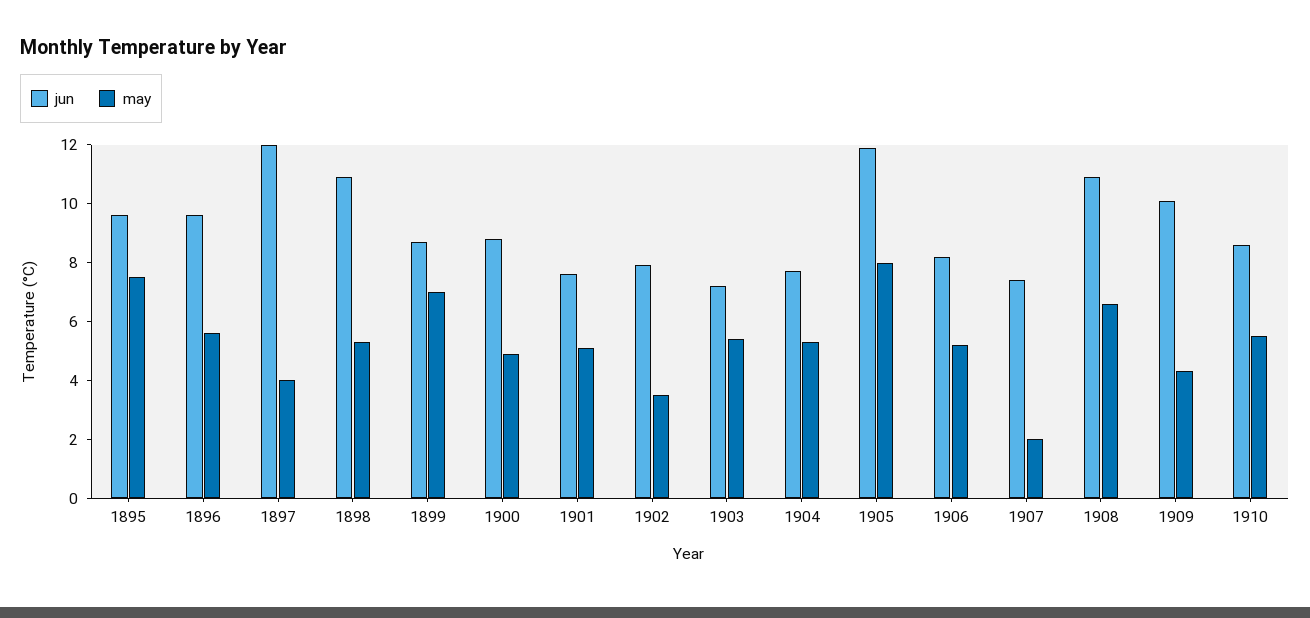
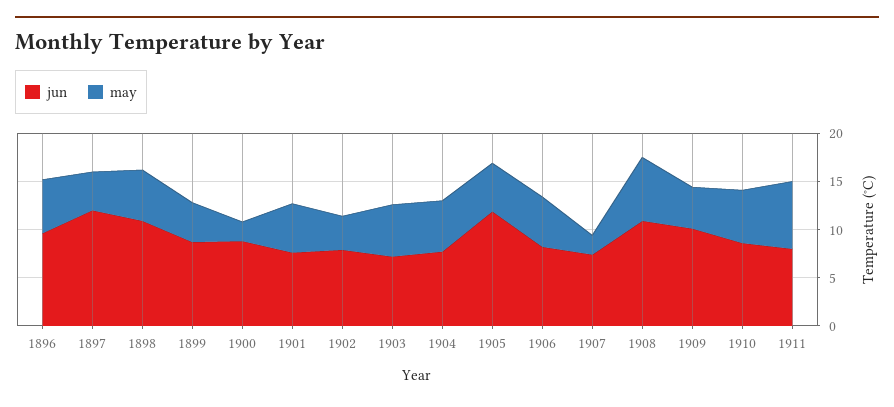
jun, 1895: 9.5 -> none
may, 1895: 7.5 -> none
may, 1899: 7 -> 4
may, 1900: 5 -> 2
may, 1905: 8 -> 5
jun, 1911: none -> 8
may, 1911: none -> 7

